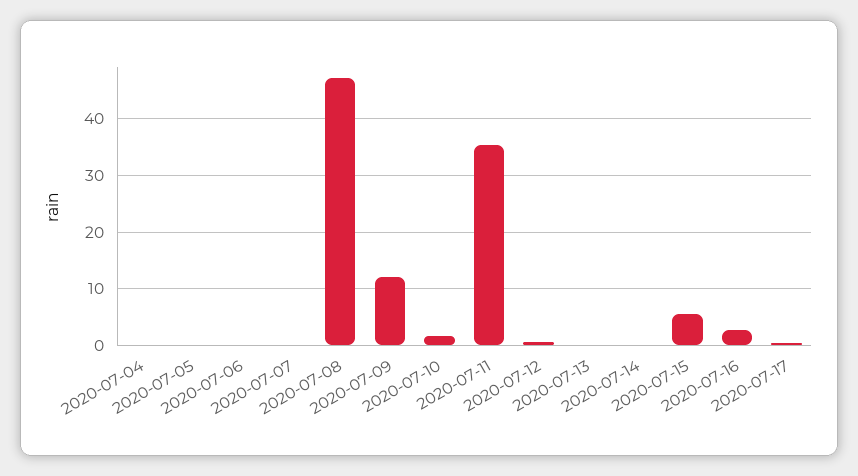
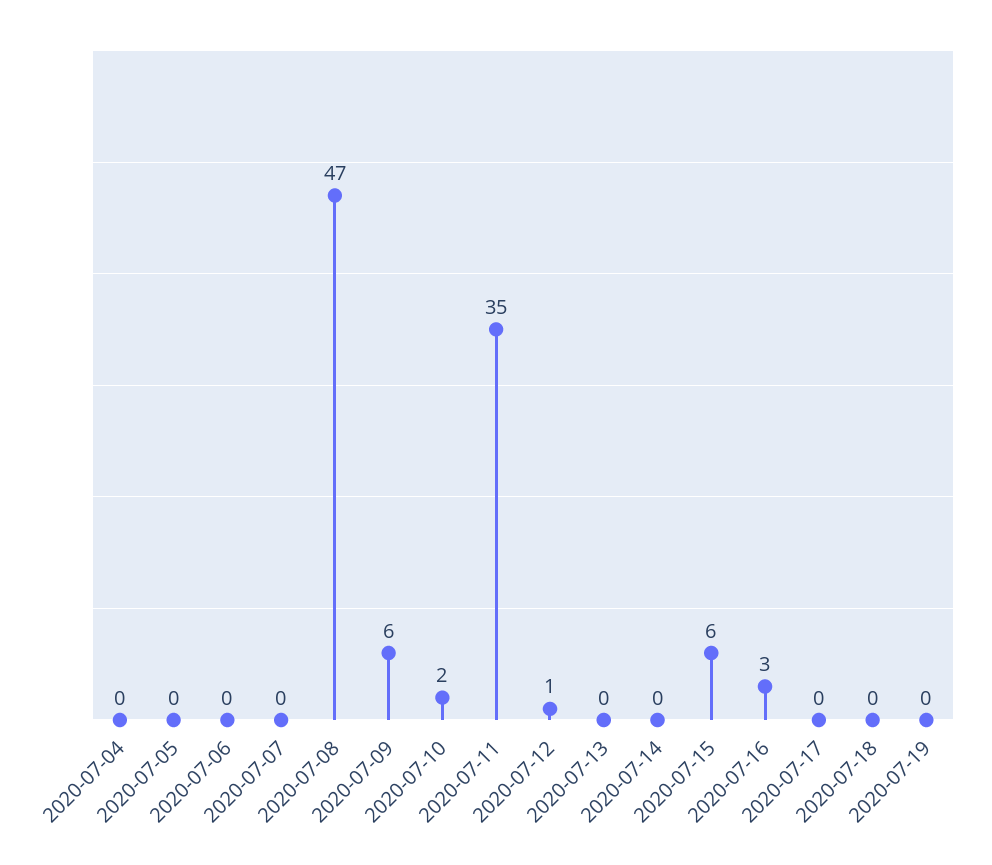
2020-07-09: 12 -> 6
2020-07-18: none -> 0
2020-07-19: none -> 0

